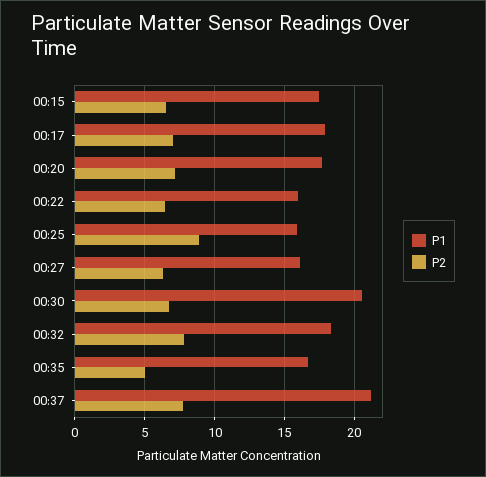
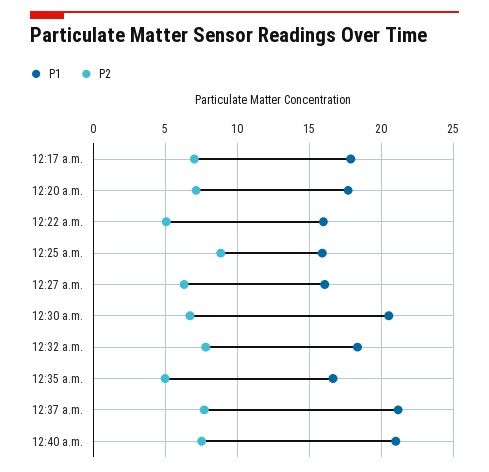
P1, 00:15: 17.5 -> none
P2, 00:15: 6.5 -> none
P2, 00:22: 6.5 -> 5
P1, 12:40 a.m.: none -> 21
P2, 12:40 a.m.: none -> 7.5

